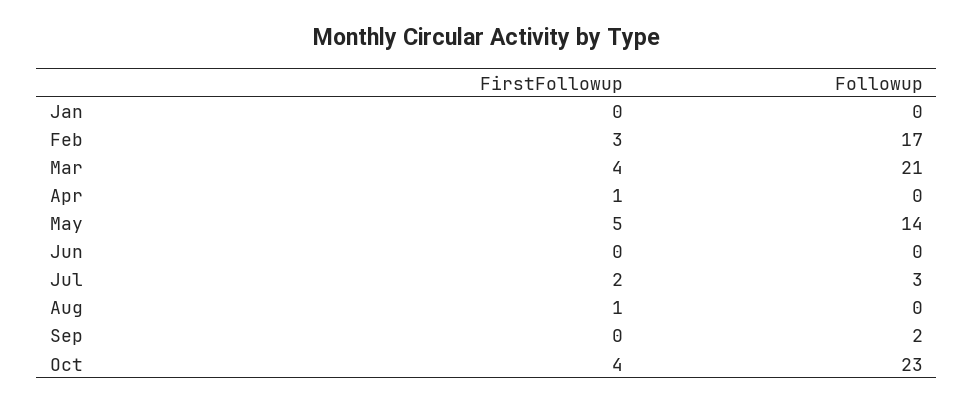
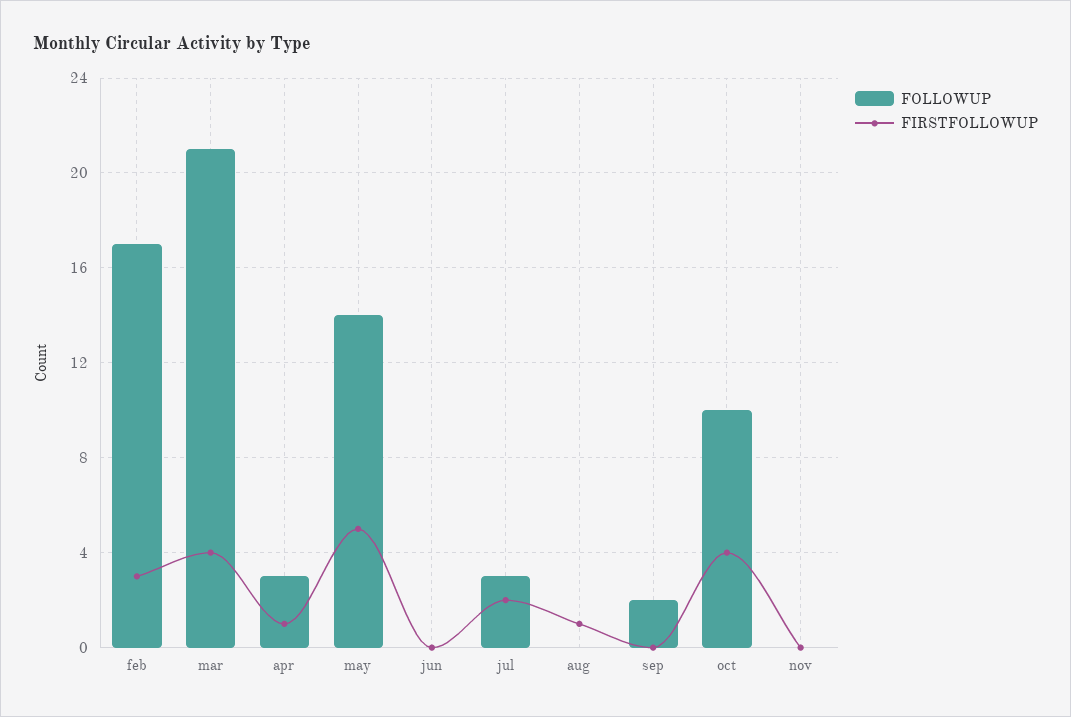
FirstFollowup, Jan: 0 -> none
Followup, Jan: 0 -> none
Followup, Apr: 0 -> 3
Followup, Oct: 23 -> 10
Followup, nov: none -> 0
FirstFollowup, nov: none -> 0

